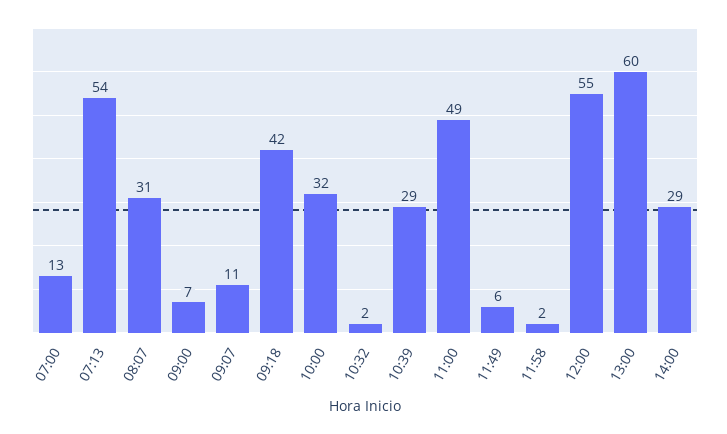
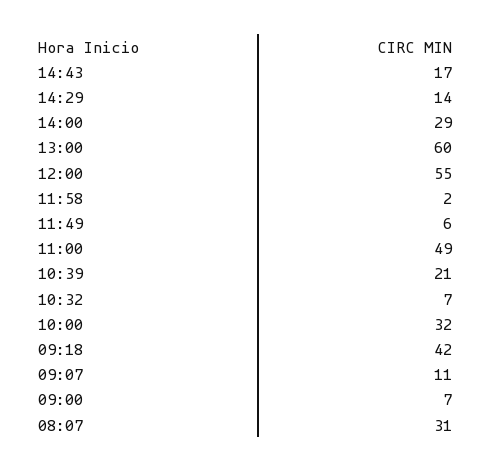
07:00: 13 -> none
07:13: 54 -> none
10:32: 2 -> 7
10:39: 29 -> 21
14:43: none -> 17
14:29: none -> 14

